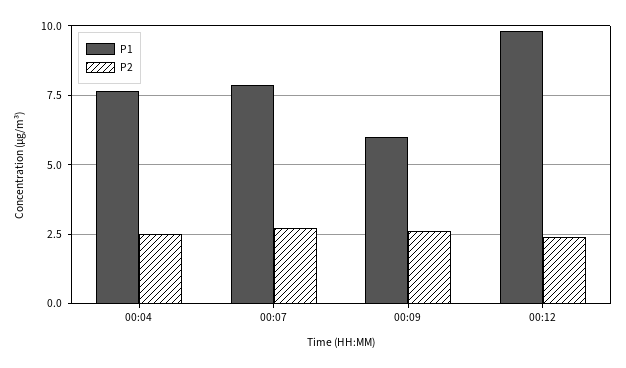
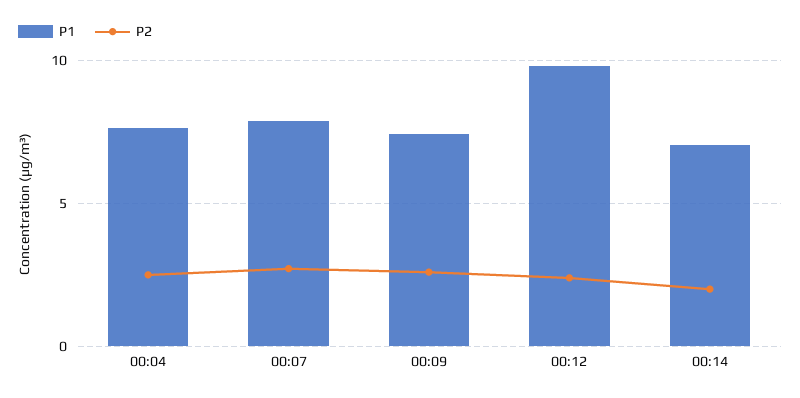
P1, 00:09: 6 -> 7.5
P1, 00:14: none -> 7
P2, 00:14: none -> 2

